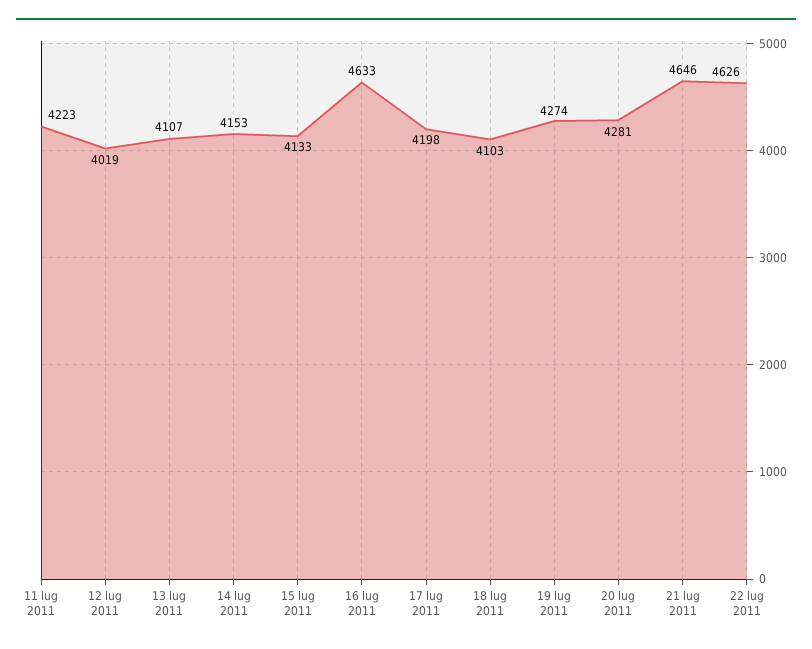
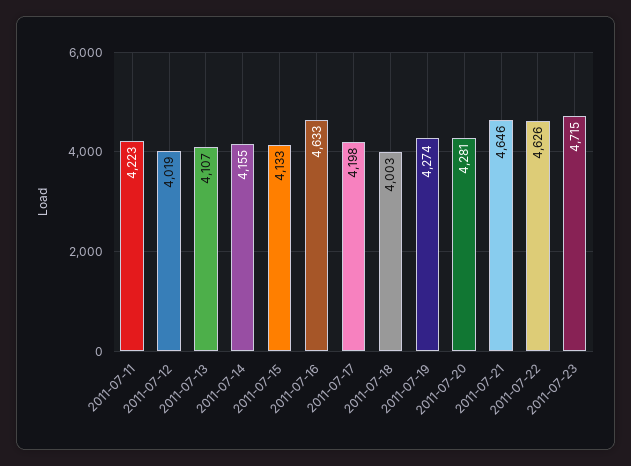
14 lug 2011: 4153 -> 4155
18 lug 2011: 4103 -> 4003
2011-07-23: none -> 4715

